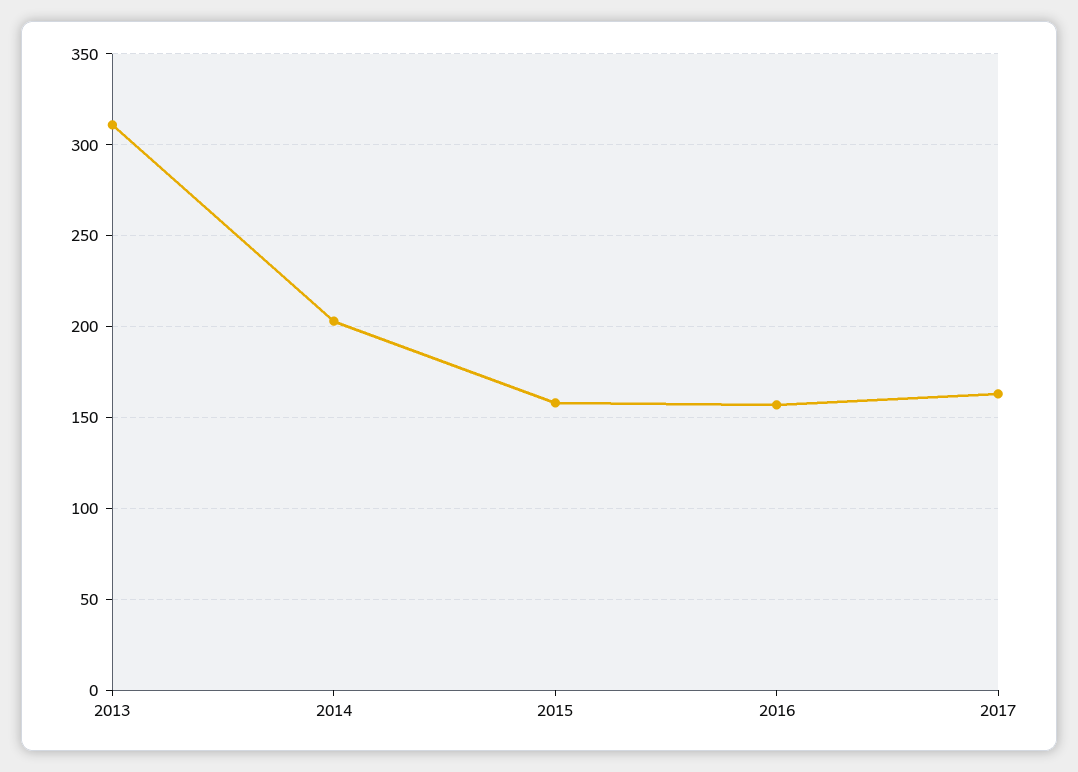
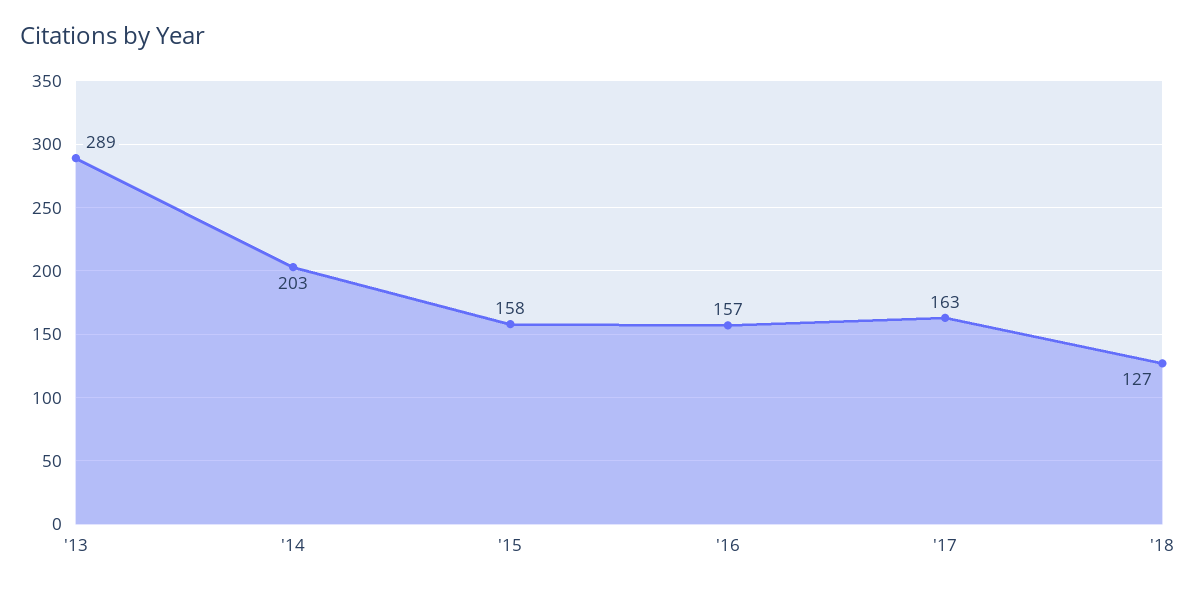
2013: 310 -> 289
'18: none -> 127

